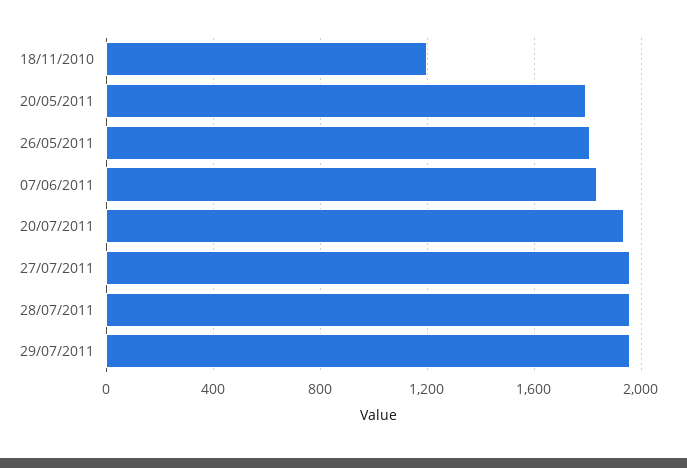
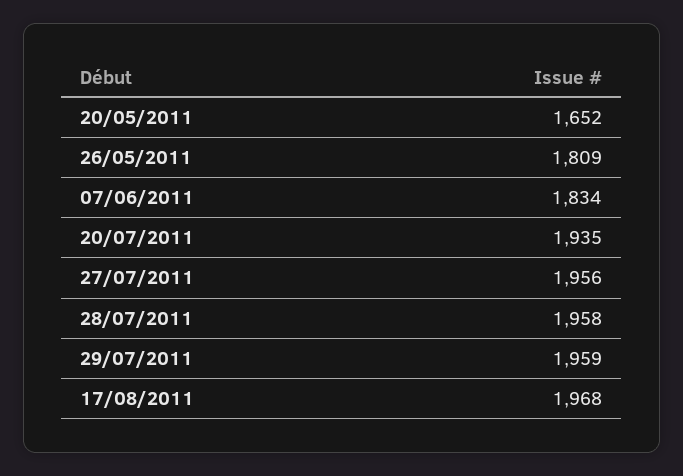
18/11/2010: 1200 -> none
20/05/2011: 1800 -> 1652
17/08/2011: none -> 1968

